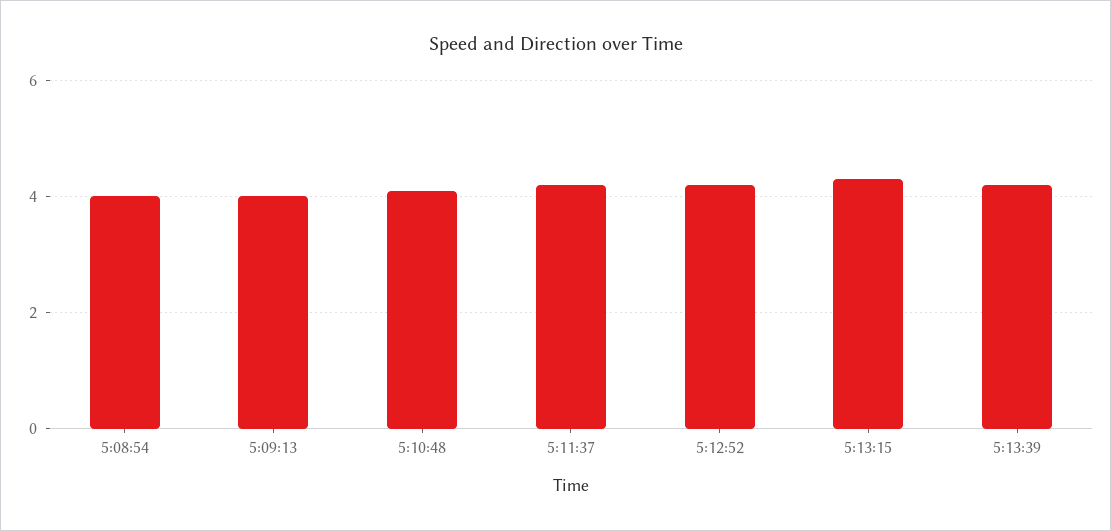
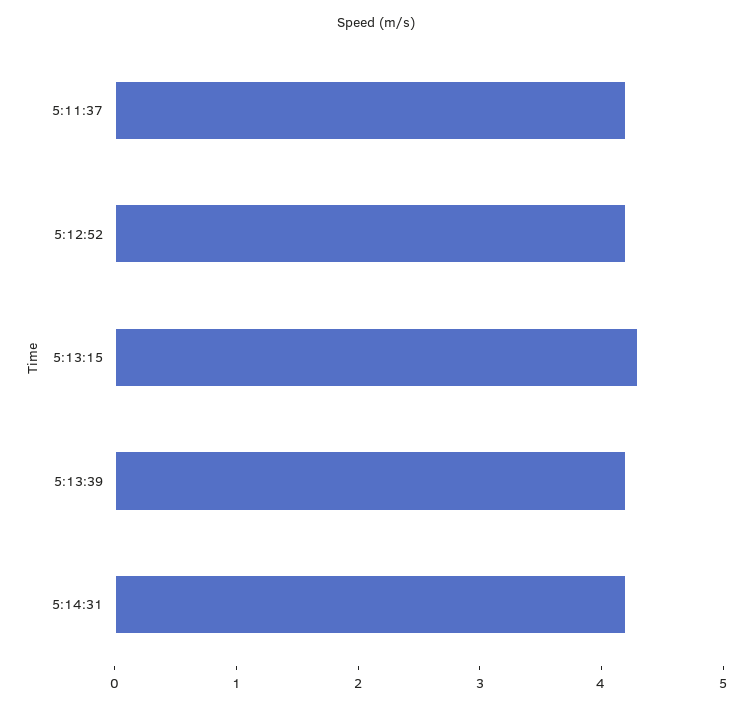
5:08:54: 4 -> none
5:09:13: 4 -> none
5:10:48: 4 -> none
5:14:31: none -> 4.2

